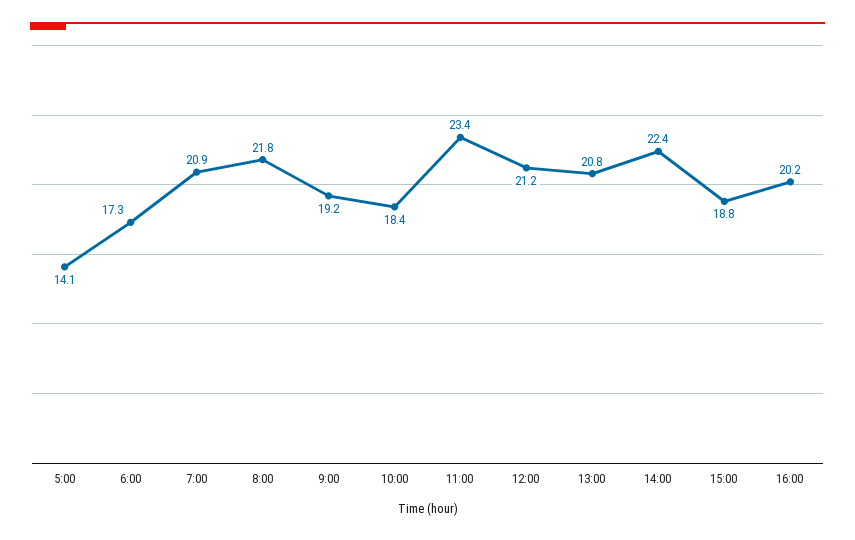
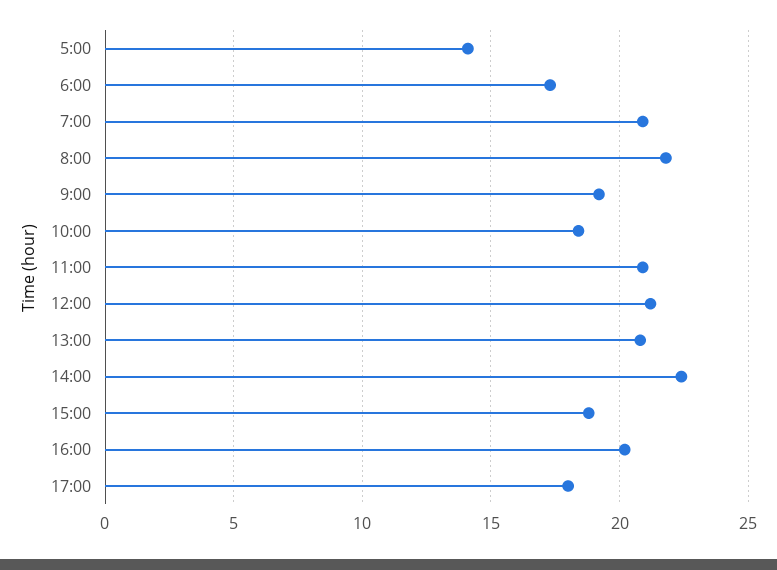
11:00: 23.4 -> 21
17:00: none -> 18

